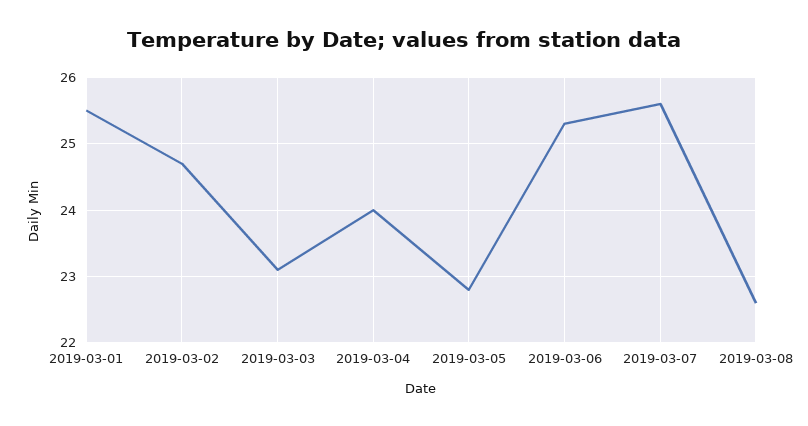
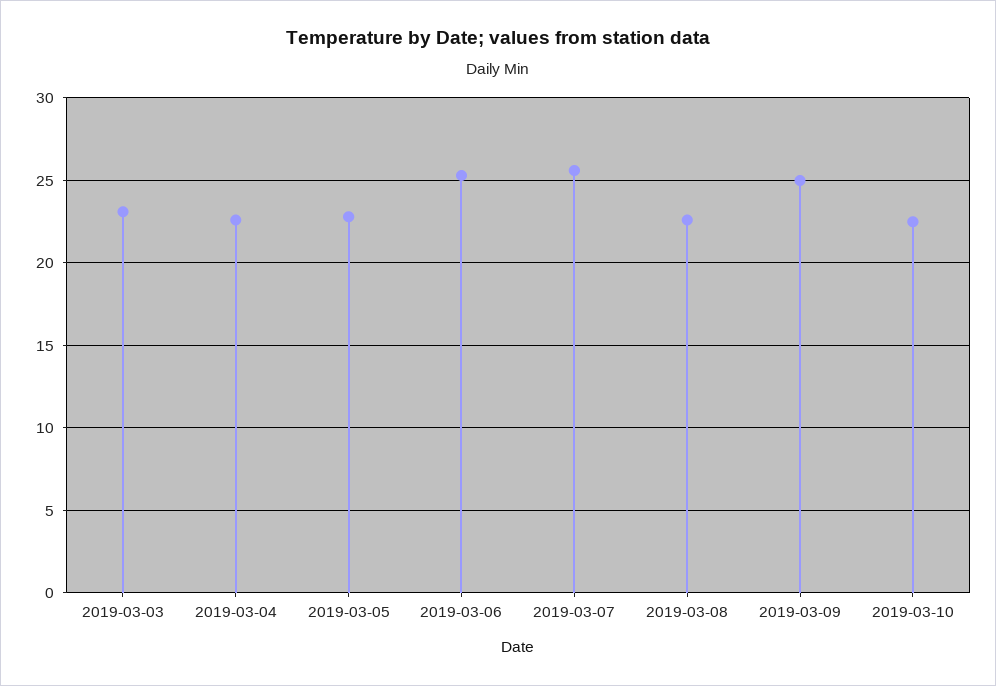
2019-03-01: 25.5 -> none
2019-03-02: 24.7 -> none
2019-03-04: 24 -> 22.5
2019-03-09: none -> 25
2019-03-10: none -> 22.5

